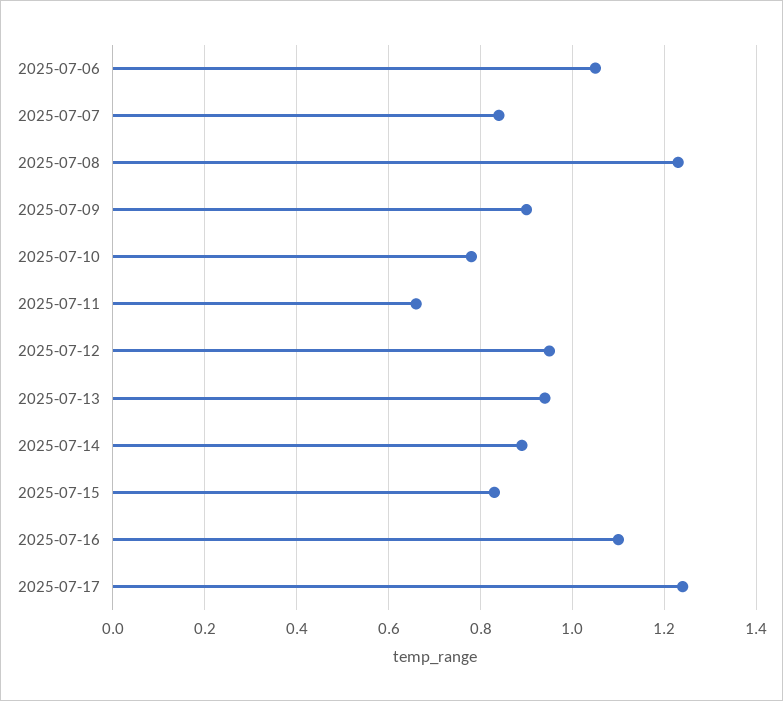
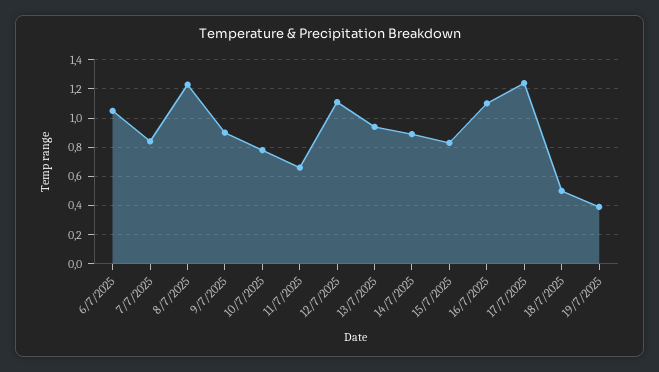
2025-07-12: 0.95 -> 1.1
18/7/2025: none -> 0.5
19/7/2025: none -> 0.4

